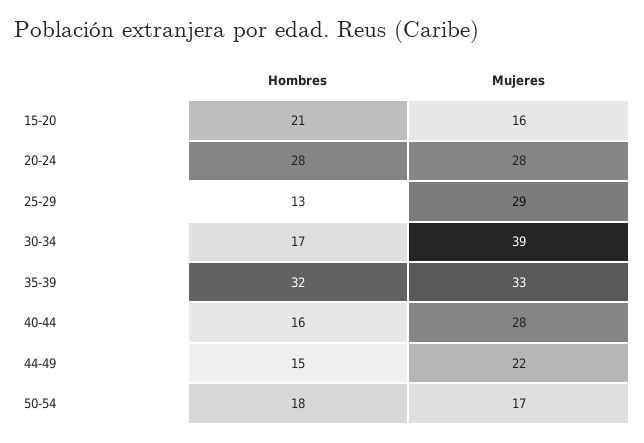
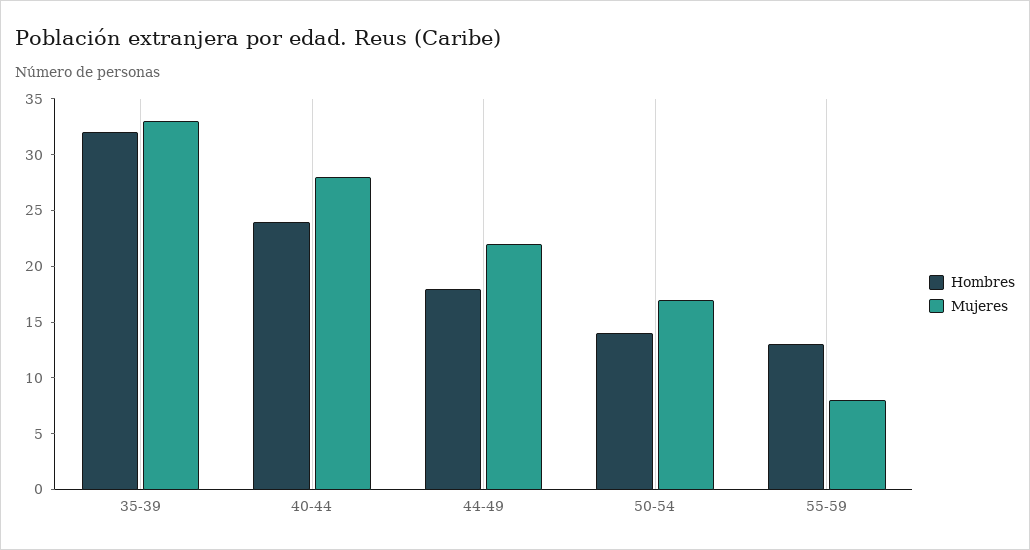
Hombres, 15-20: 21 -> none
Mujeres, 15-20: 16 -> none
Hombres, 20-24: 28 -> none
Mujeres, 20-24: 28 -> none
Hombres, 25-29: 13 -> none
Mujeres, 25-29: 29 -> none
Hombres, 30-34: 17 -> none
Mujeres, 30-34: 39 -> none
Hombres, 40-44: 16 -> 24
Hombres, 44-49: 15 -> 18
Hombres, 50-54: 18 -> 14
Hombres, 55-59: none -> 13
Mujeres, 55-59: none -> 8

